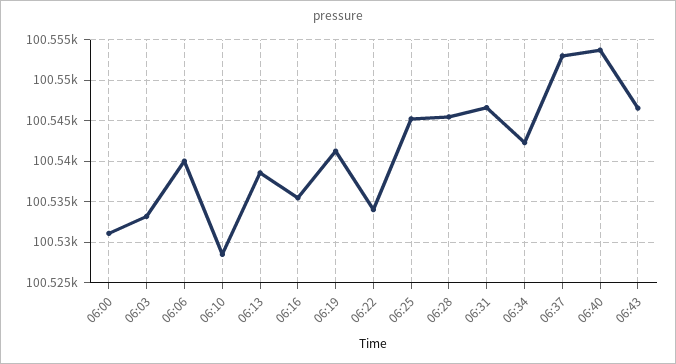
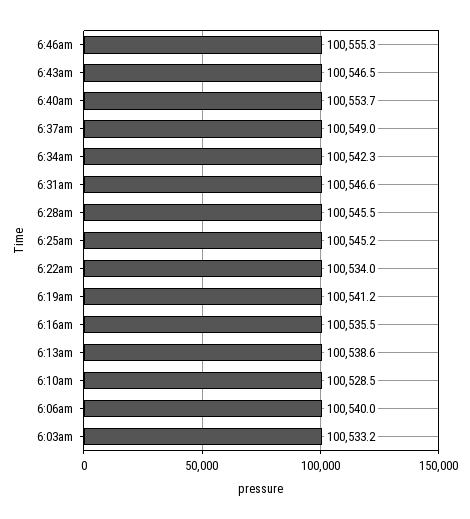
06:00: 100531 -> none
06:37: 100553 -> 100549
6:46am: none -> 100555.3

